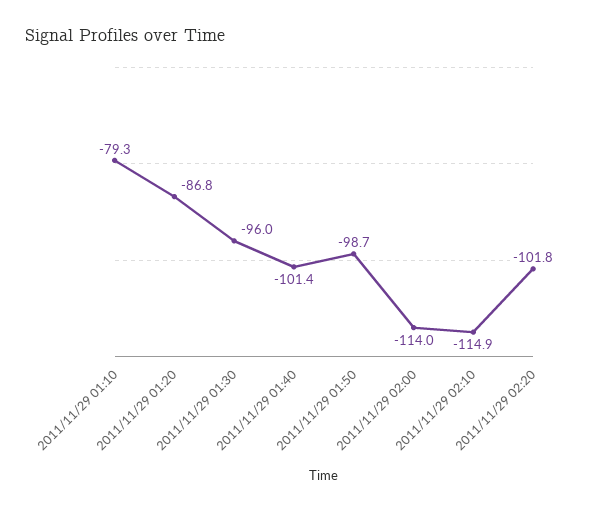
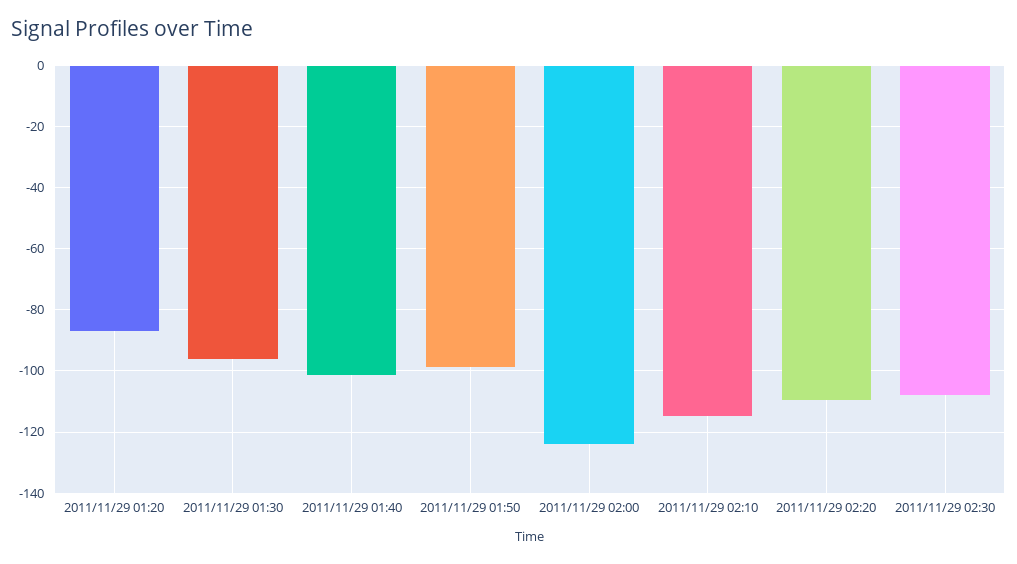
2011/11/29 01:10: -79.3 -> none
2011/11/29 02:00: -114 -> -124
2011/11/29 02:20: -101.8 -> -110
2011/11/29 02:30: none -> -108

